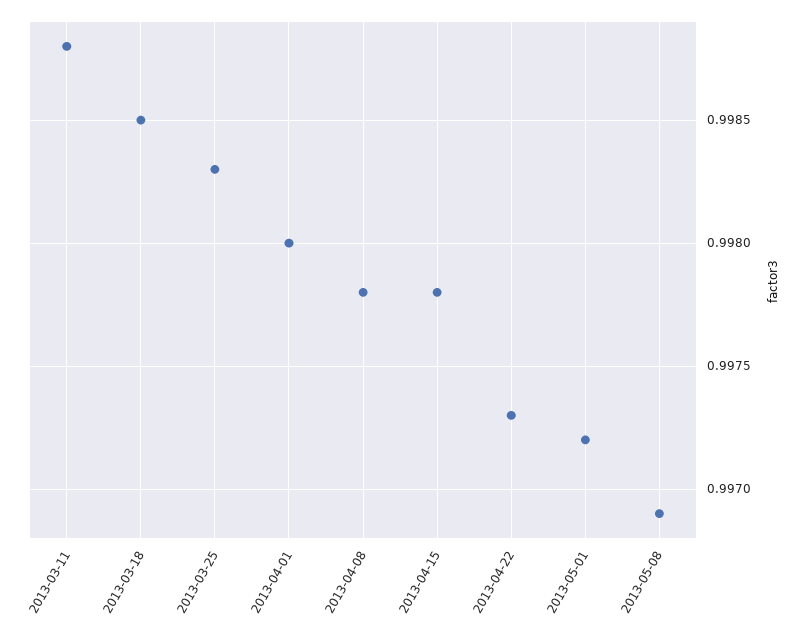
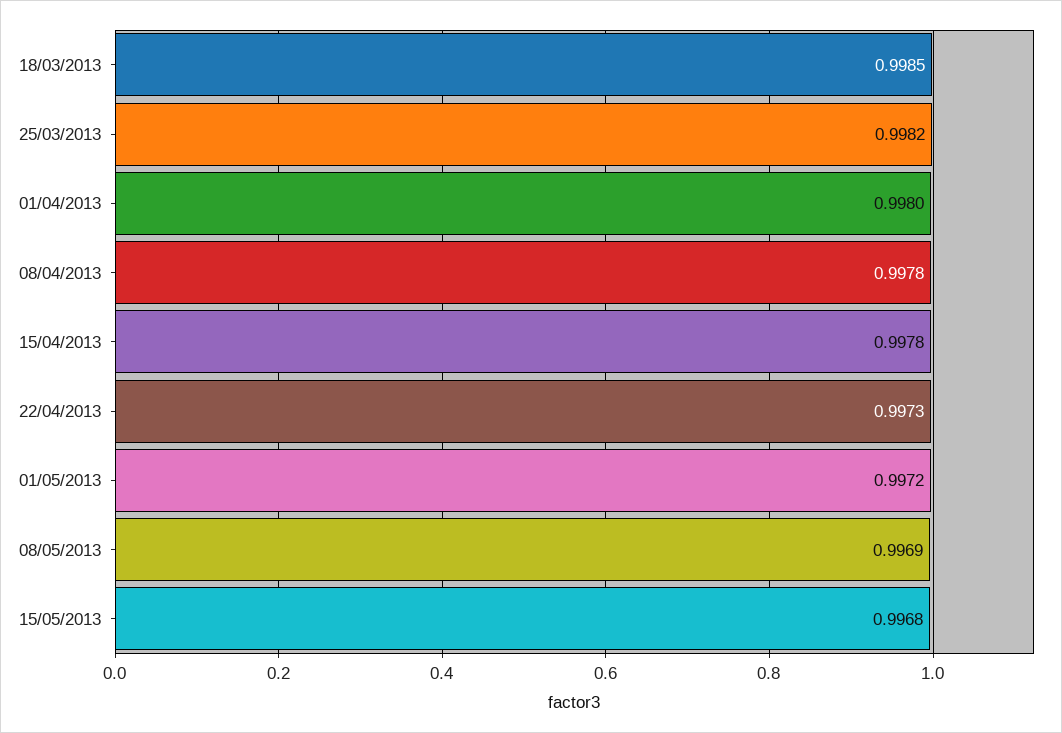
2013-03-11: 0.9988 -> none
2013-03-25: 0.9983 -> 0.9982
15/05/2013: none -> 0.9968

